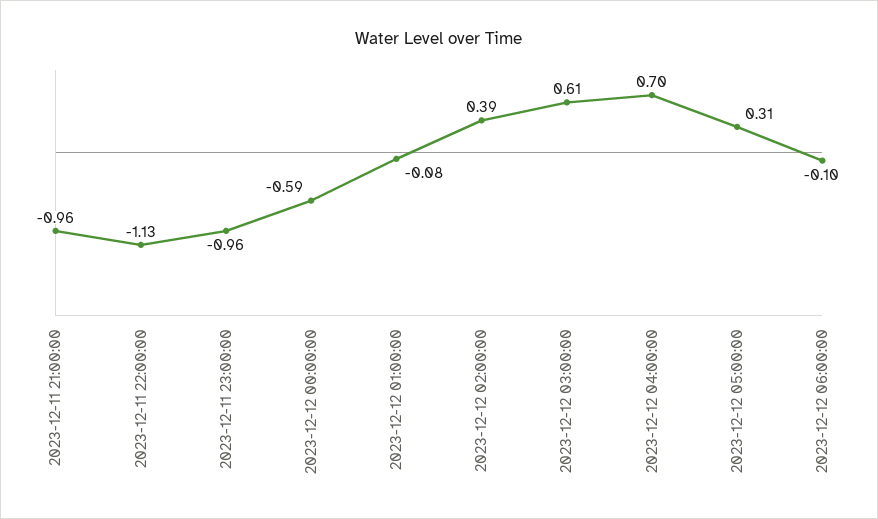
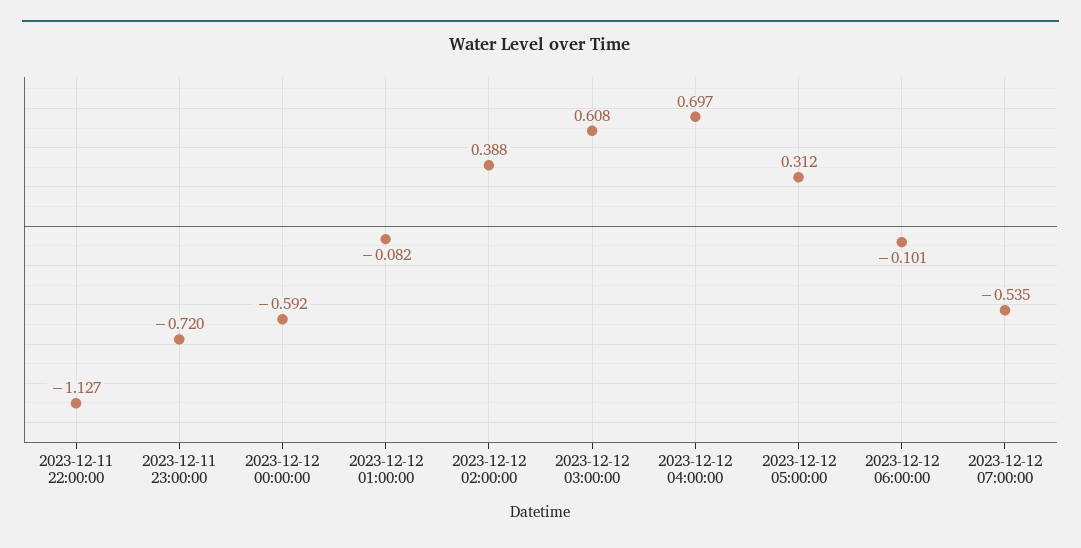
2023-12-11 21:00:00: -0.96 -> none
2023-12-11 23:00:00: -0.96 -> -0.72
2023-12-12 07:00:00: none -> -0.535

